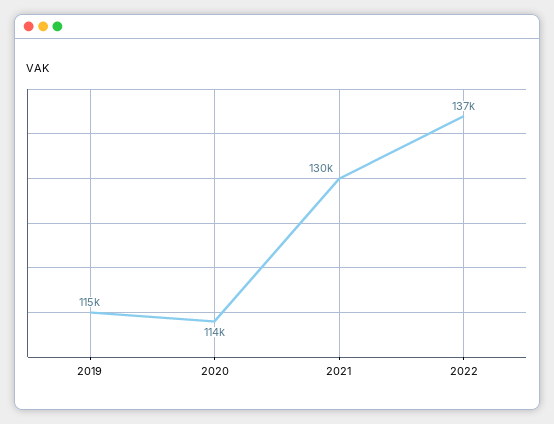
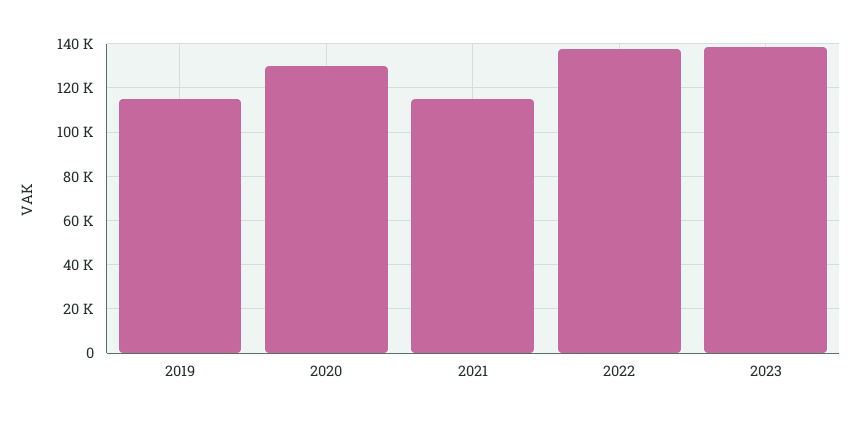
2020: 114000 -> 130000
2021: 130000 -> 115000
2023: none -> 140000

